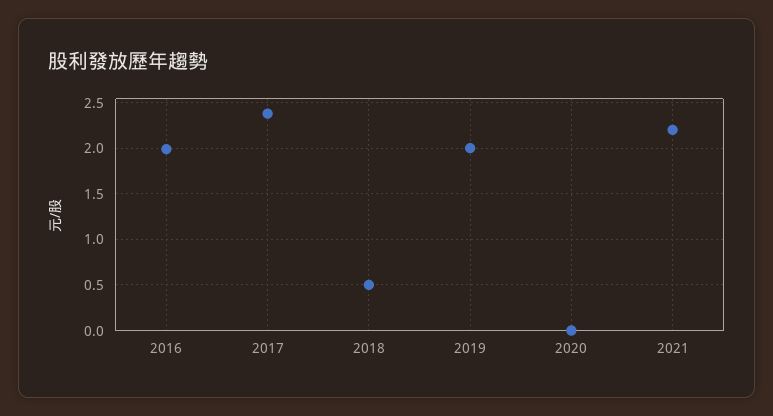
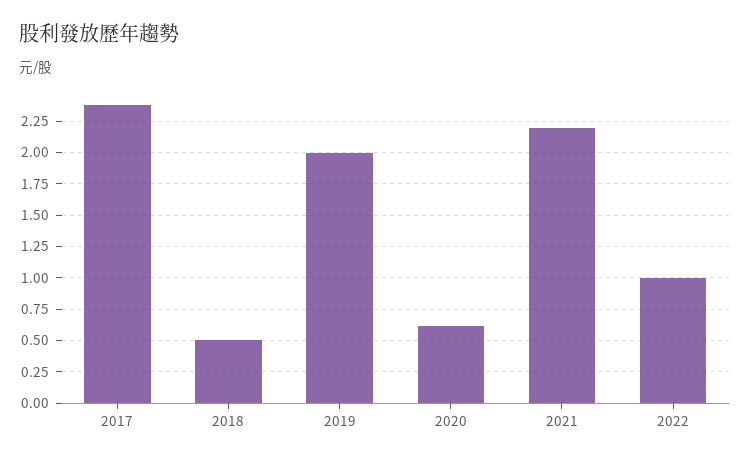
2016: 2 -> none
2020: 0 -> 0.6
2022: none -> 1

